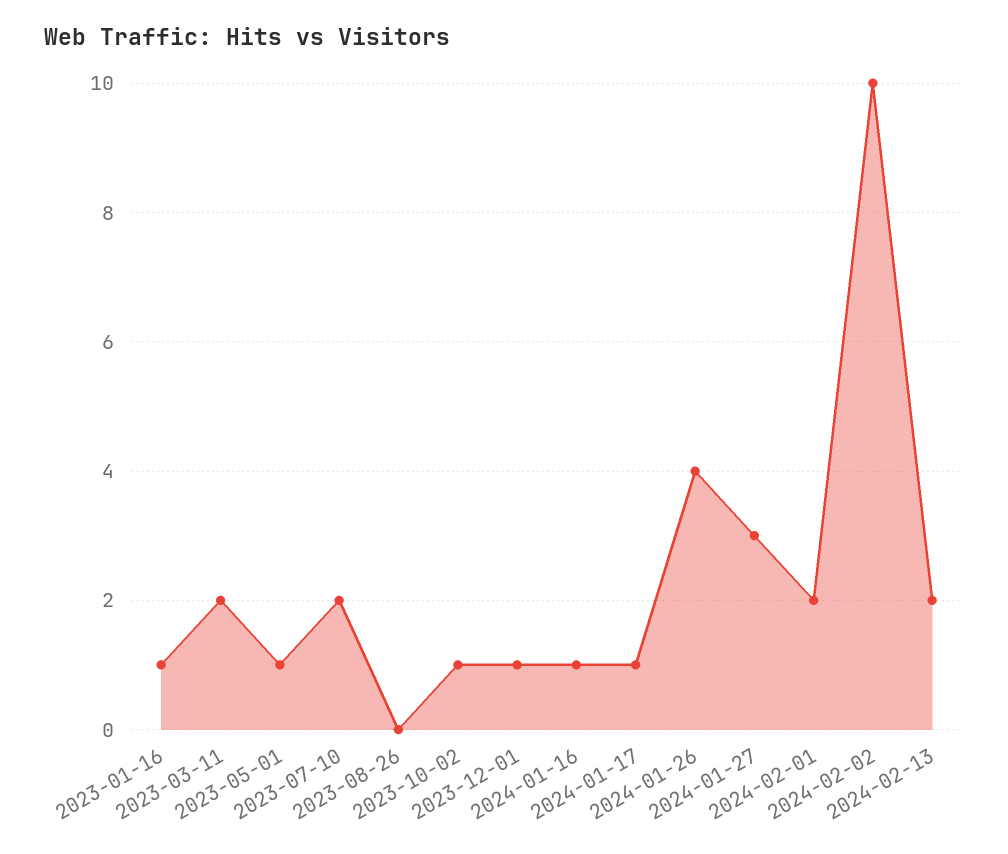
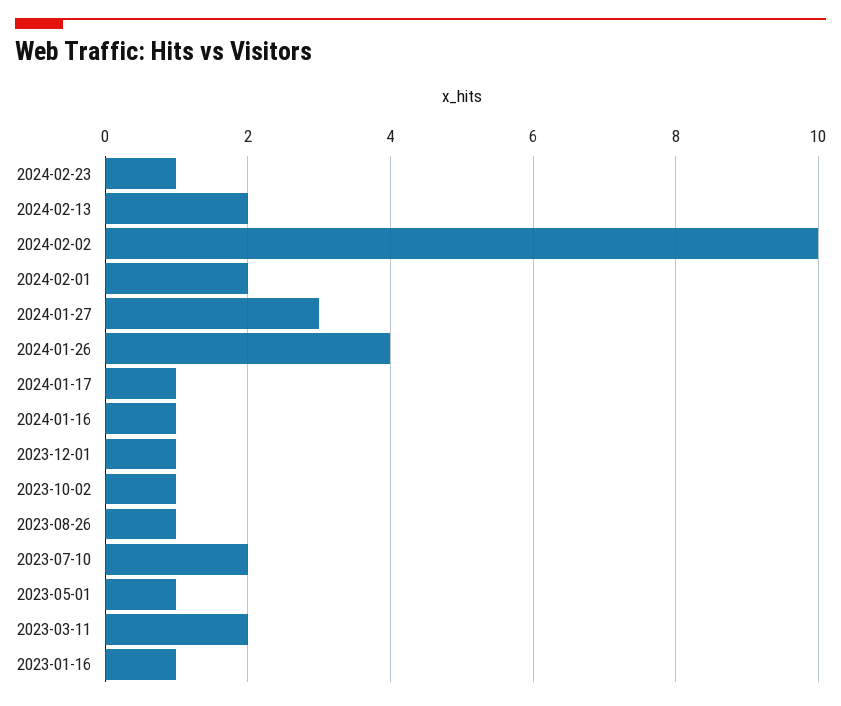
2023-08-26: 0 -> 1
2024-02-23: none -> 1

